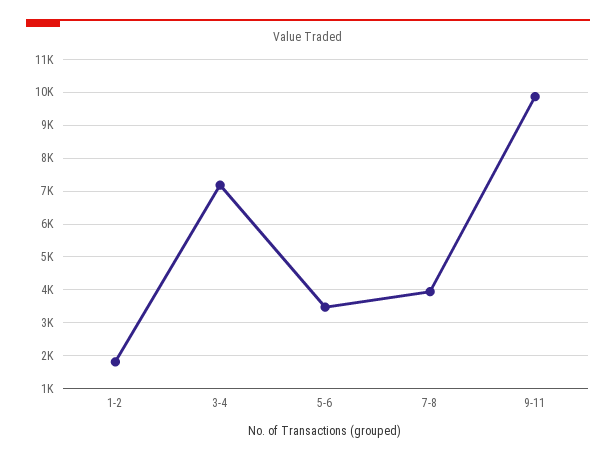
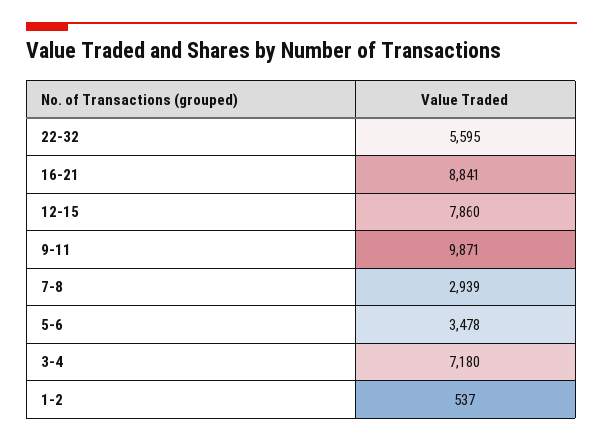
1-2: 1800 -> 537
7-8: 4000 -> 2939
22-32: none -> 5595
16-21: none -> 8841
12-15: none -> 7860

